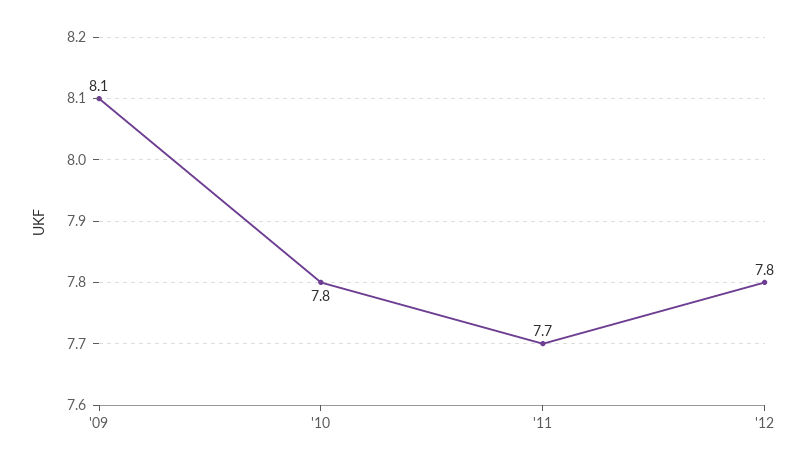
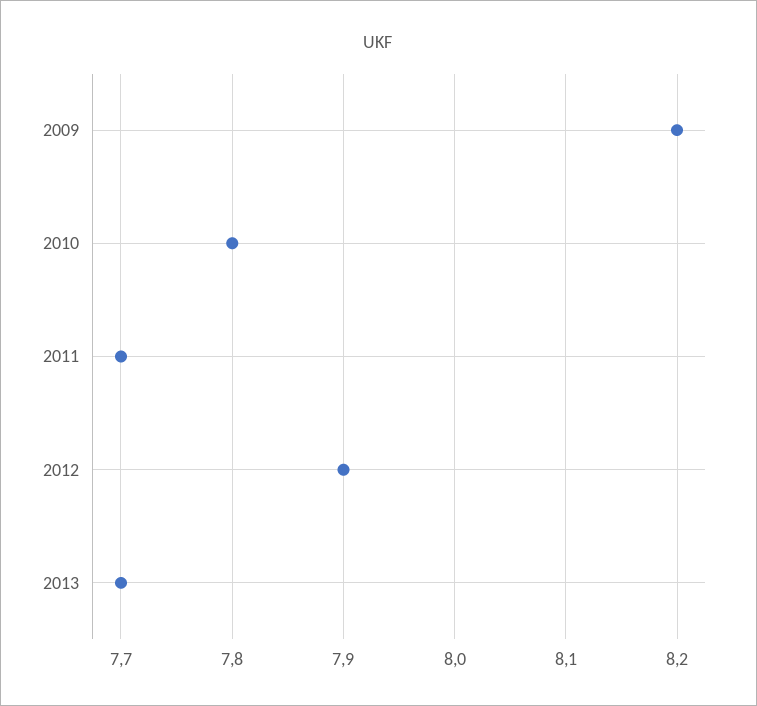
'09: 8.1 -> 8.2
'12: 7.8 -> 7.9
2013: none -> 7.7

